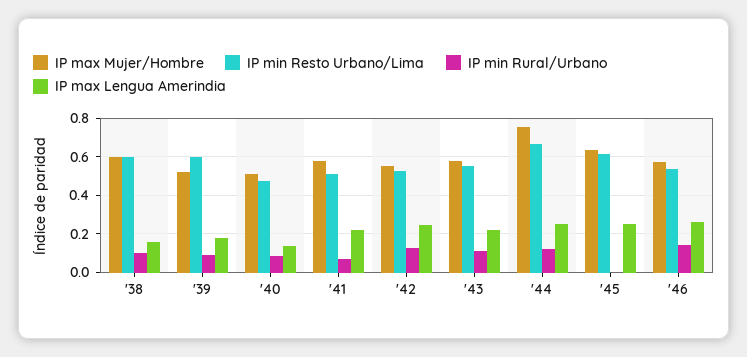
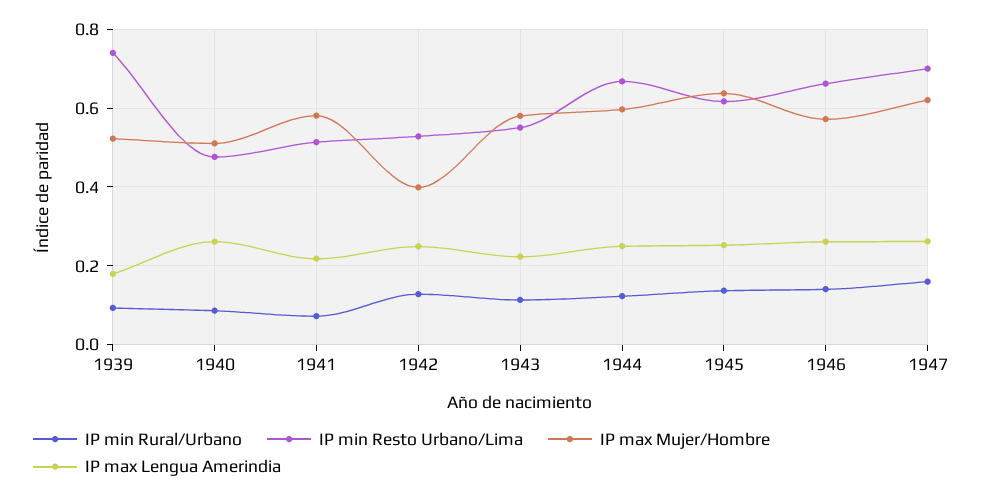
IP max Mujer/Hombre, '38: 0.6 -> none
IP min Resto Urbano/Lima, '38: 0.6 -> none
IP min Rural/Urbano, '38: 0.1 -> none
IP max Lengua Amerindia, '38: 0.15 -> none
IP min Resto Urbano/Lima, '39: 0.6 -> 0.74
IP max Lengua Amerindia, '40: 0.15 -> 0.26
IP max Mujer/Hombre, '42: 0.55 -> 0.4
IP max Mujer/Hombre, '44: 0.75 -> 0.6
IP min Rural/Urbano, '45: 0 -> 0.14
IP min Resto Urbano/Lima, '46: 0.55 -> 0.66
IP min Rural/Urbano, 1947: none -> 0.16
IP min Resto Urbano/Lima, 1947: none -> 0.7
IP max Mujer/Hombre, 1947: none -> 0.62
IP max Lengua Amerindia, 1947: none -> 0.26

